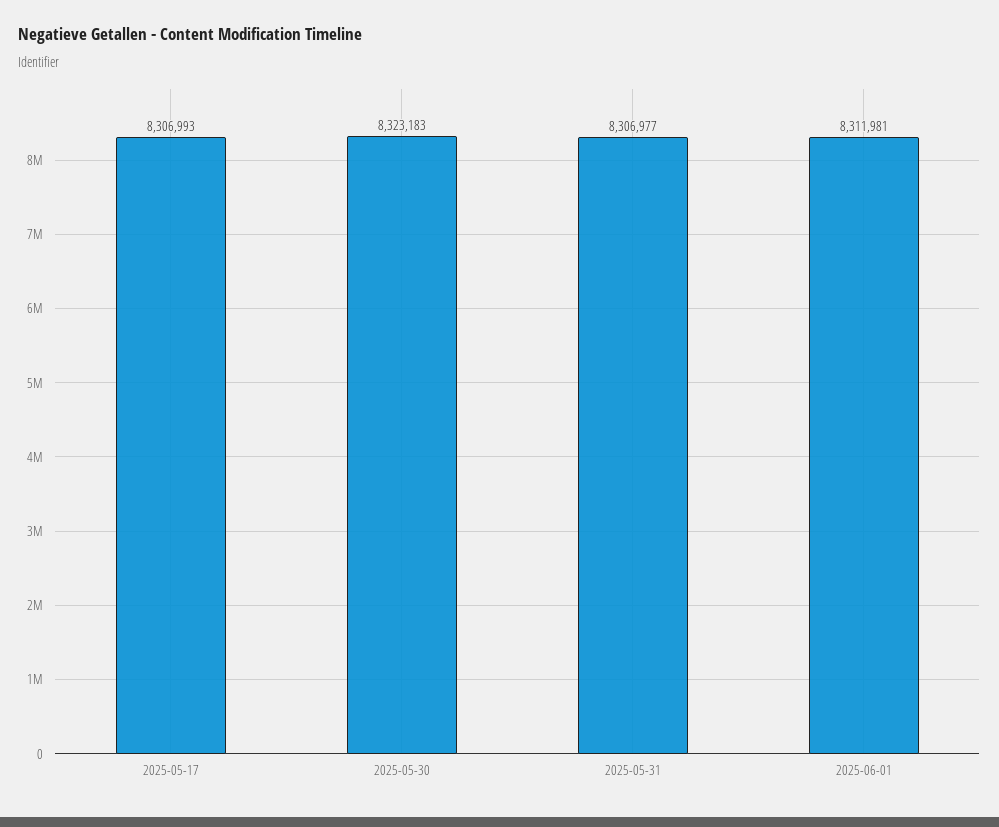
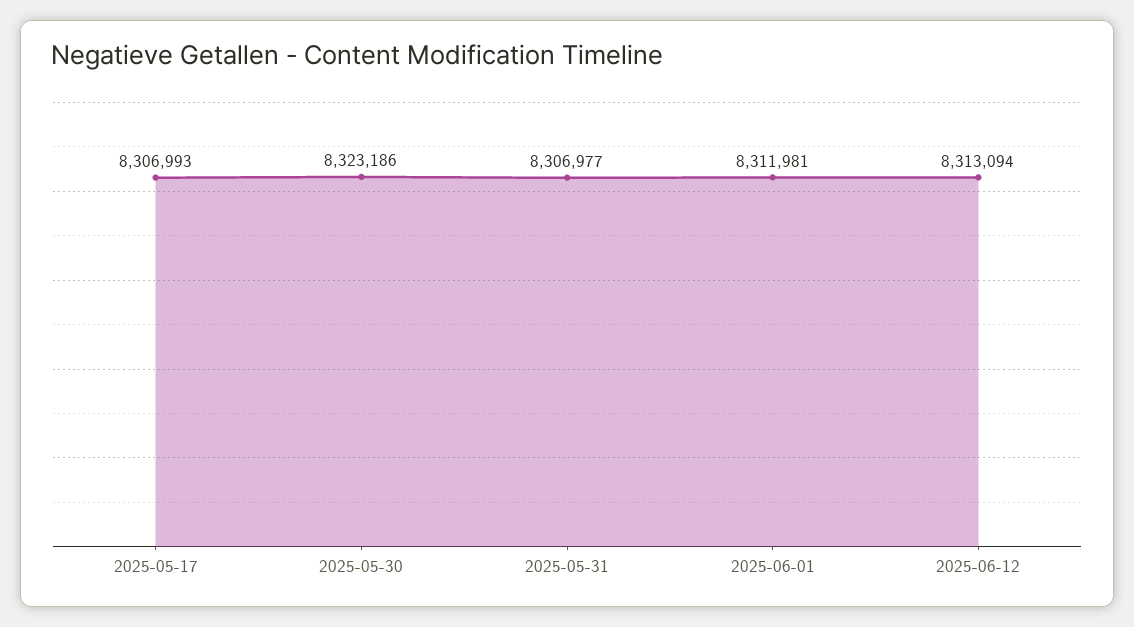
2025-05-30: 8323183 -> 8323186
2025-06-12: none -> 8313094

